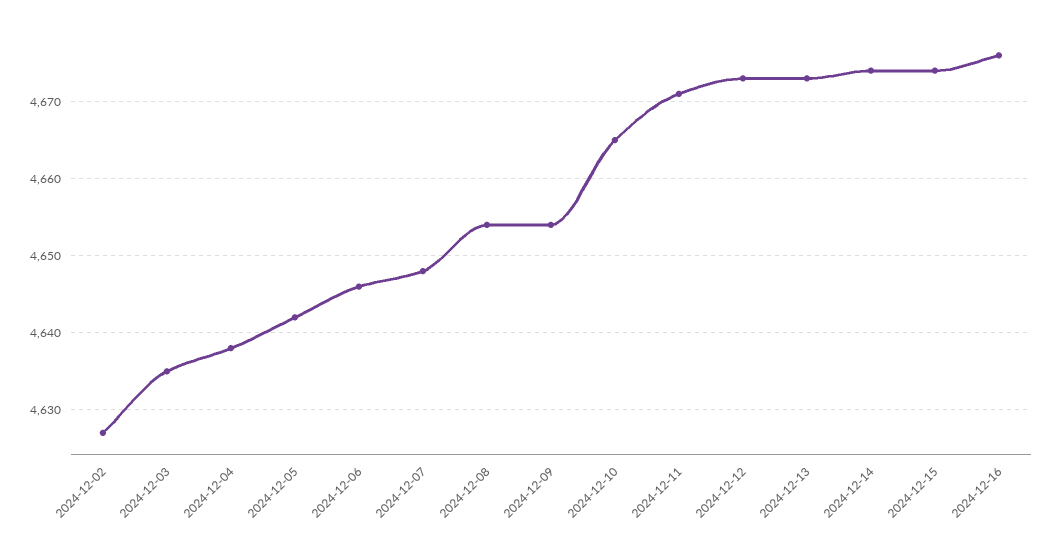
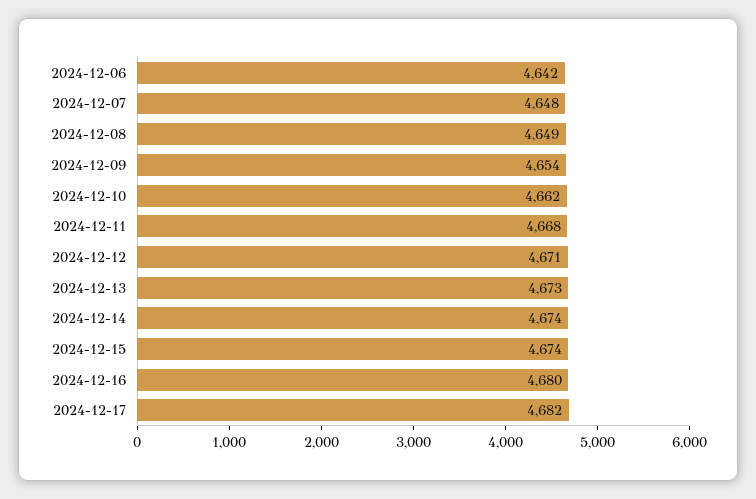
2024-12-02: 4627 -> none
2024-12-03: 4635 -> none
2024-12-04: 4638 -> none
2024-12-05: 4642 -> none
2024-12-06: 4646 -> 4642
2024-12-08: 4654 -> 4649
2024-12-10: 4665 -> 4662
2024-12-11: 4671 -> 4668
2024-12-12: 4673 -> 4671
2024-12-16: 4676 -> 4680
2024-12-17: none -> 4682

